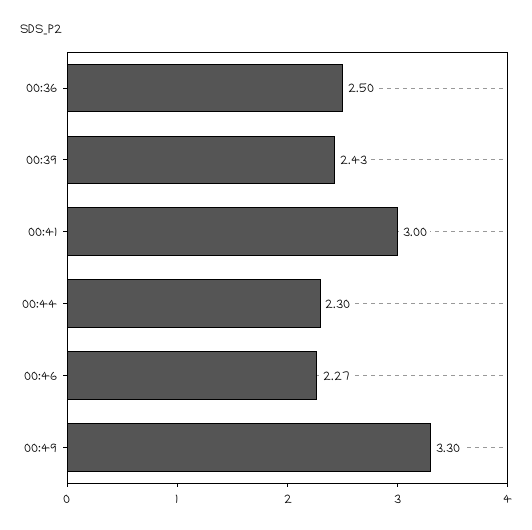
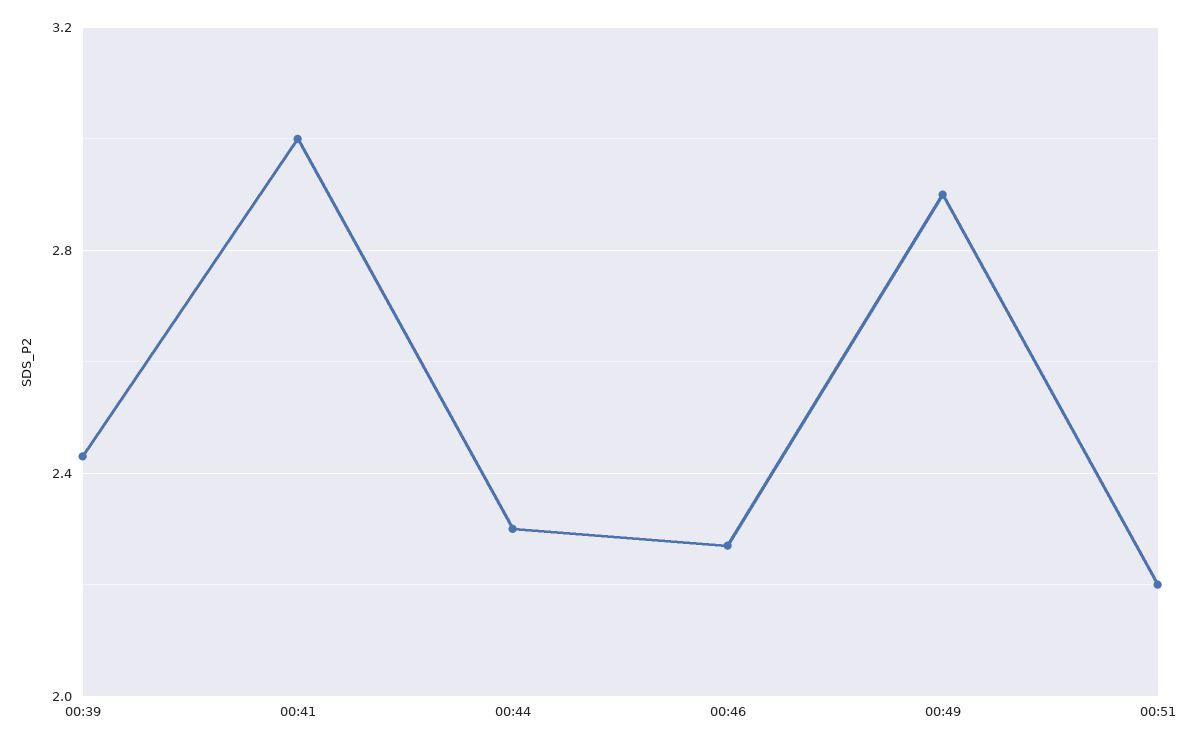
00:36: 2.5 -> none
00:49: 3.3 -> 2.9
00:51: none -> 2.2

